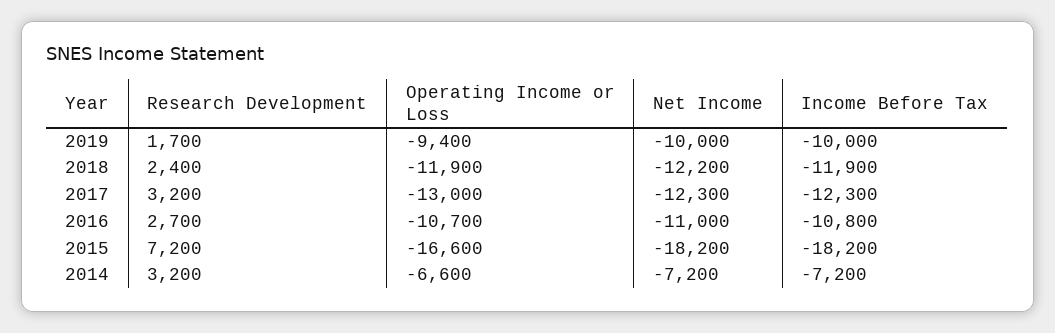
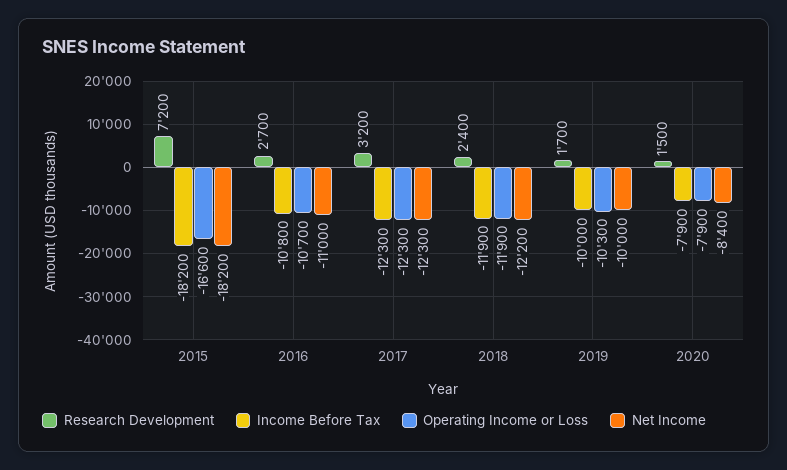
Operating Income or Loss, 2019: -9400 -> -10300
Operating Income or Loss, 2017: -13000 -> -12300
Research Development, 2014: 3200 -> none
Operating Income or Loss, 2014: -6600 -> none
Net Income, 2014: -7200 -> none
Income Before Tax, 2014: -7200 -> none
Research Development, 2020: none -> 1500
Income Before Tax, 2020: none -> -7900
Operating Income or Loss, 2020: none -> -7900
Net Income, 2020: none -> -8400

